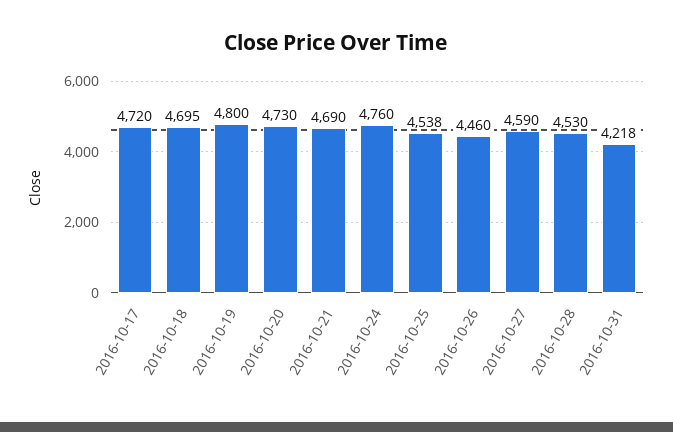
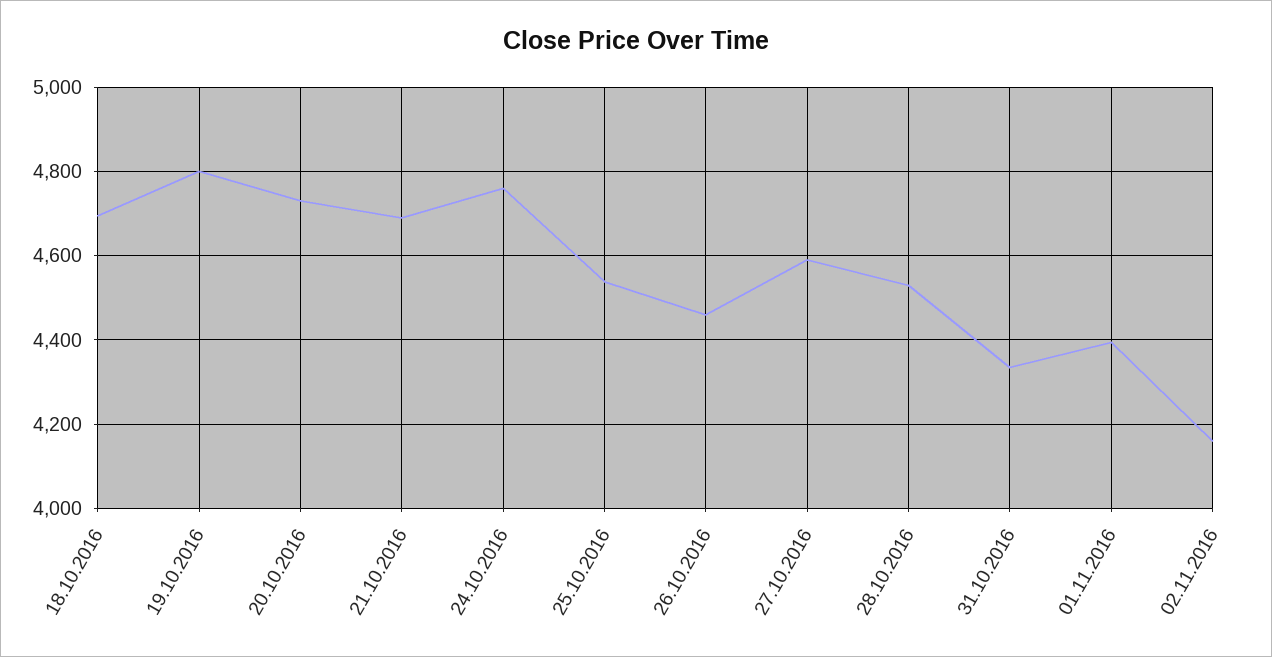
2016-10-17: 4720 -> none
2016-10-31: 4218 -> 4340
01.11.2016: none -> 4400
02.11.2016: none -> 4160

